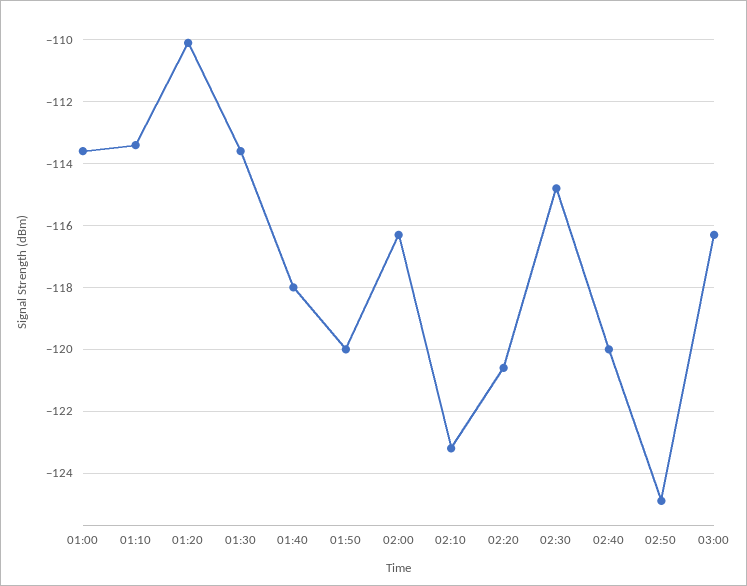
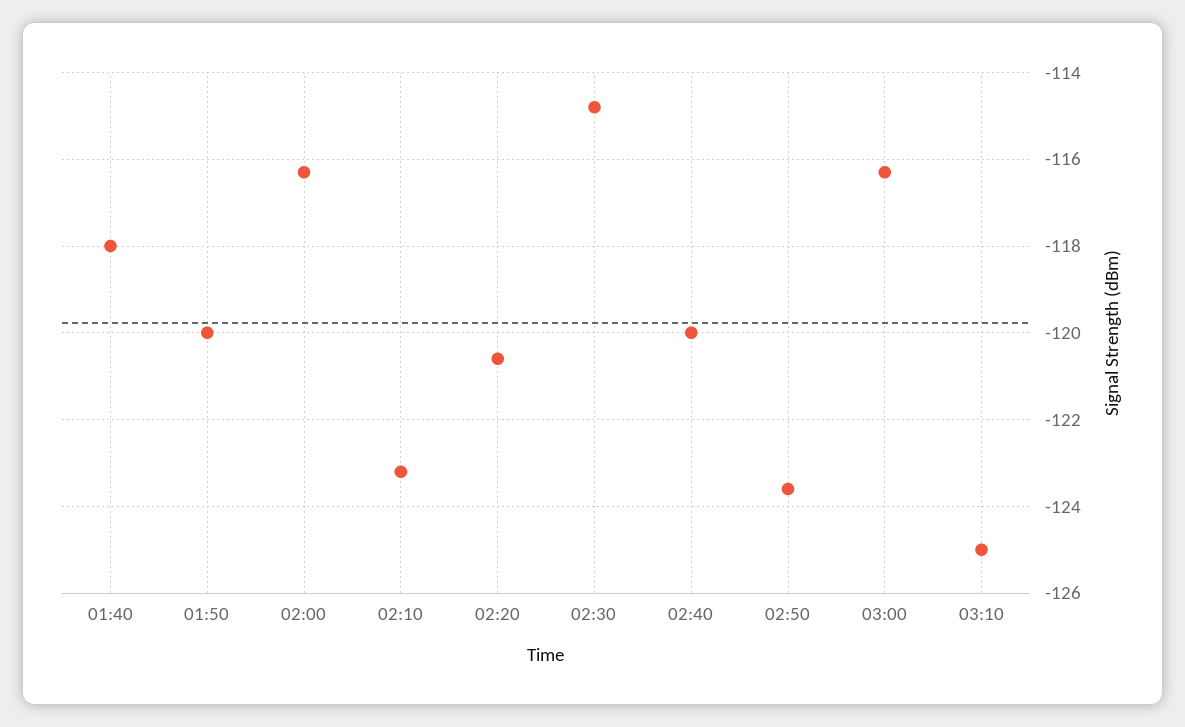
01:00: -113.5 -> none
01:10: -113.5 -> none
01:20: -110 -> none
01:30: -113.5 -> none
02:50: -125 -> -123.5
03:10: none -> -125

